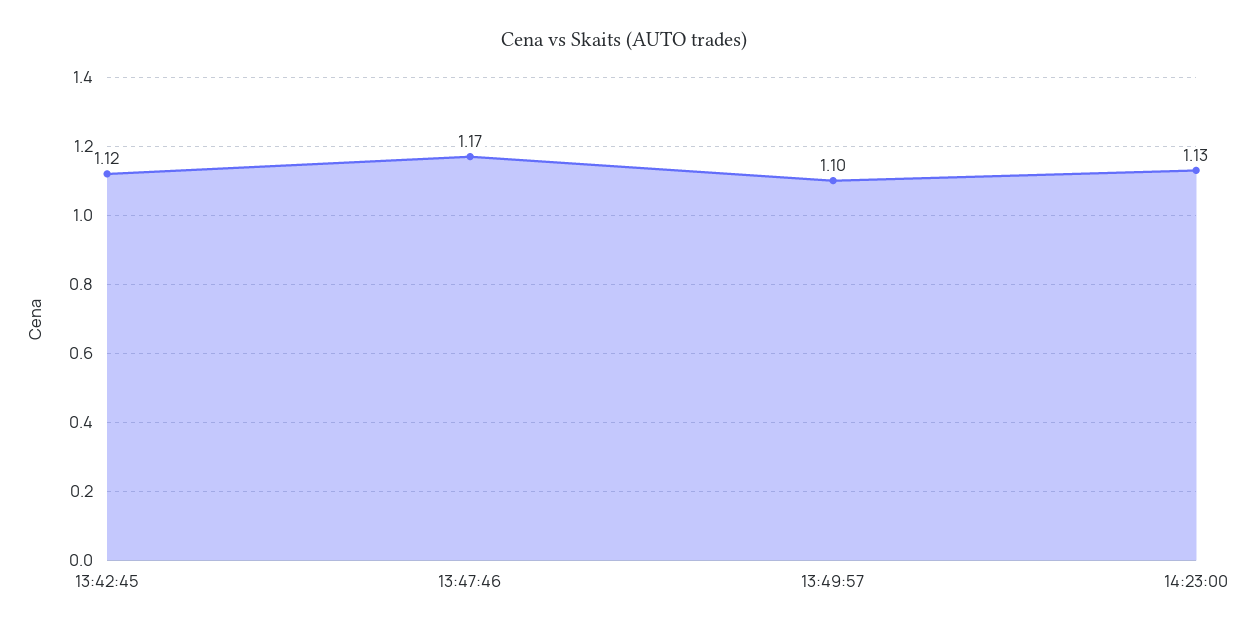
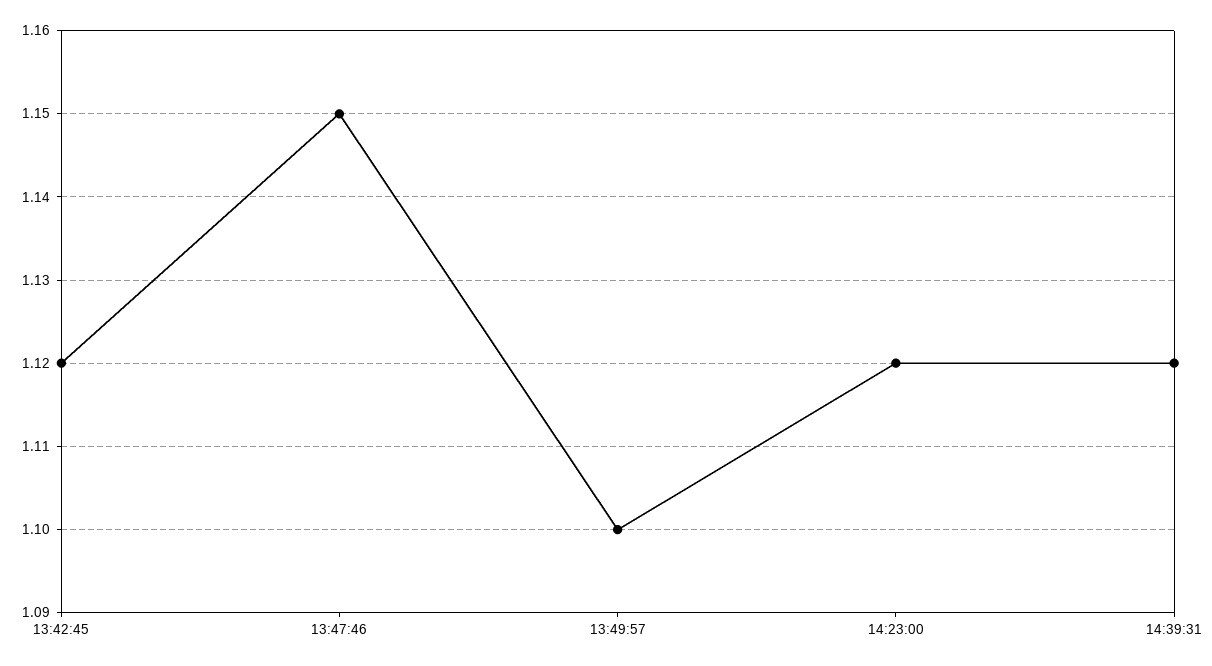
13:47:46: 1.17 -> 1.15
14:23:00: 1.13 -> 1.12
14:39:31: none -> 1.12

